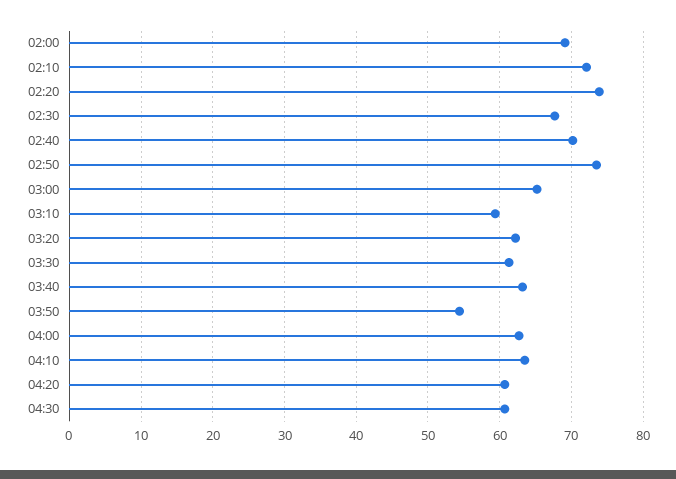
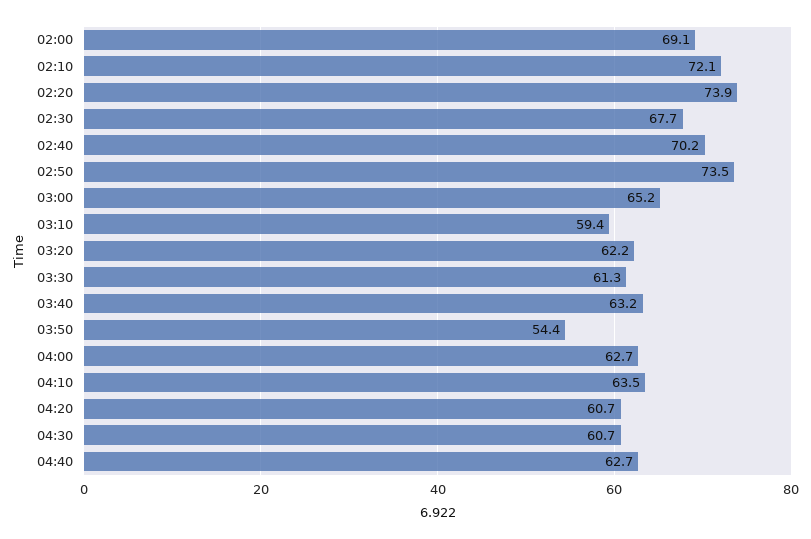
04:40: none -> 62.7

